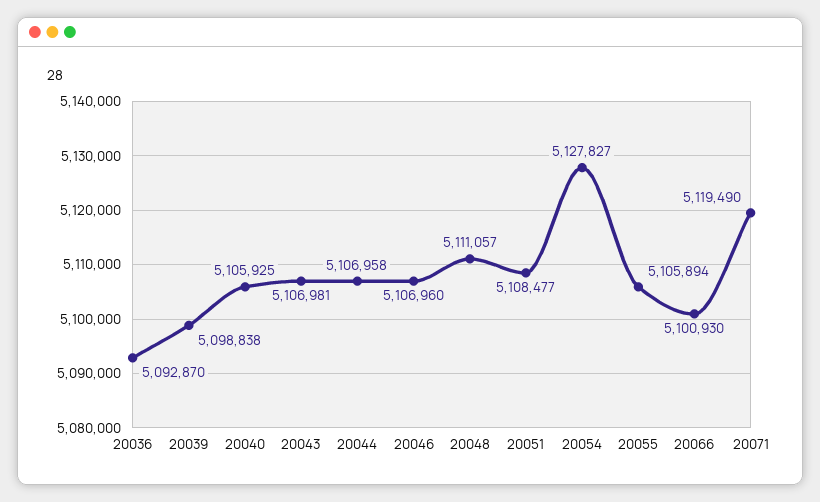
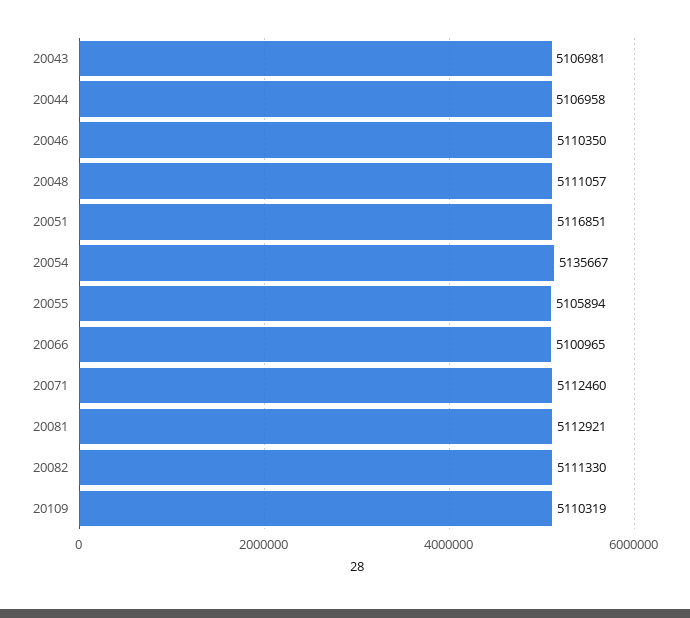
20036: 5092870 -> none
20039: 5098838 -> none
20040: 5105925 -> none
20046: 5106960 -> 5110350
20051: 5108477 -> 5116851
20054: 5127827 -> 5135667
20066: 5100930 -> 5100965
20071: 5119490 -> 5112460
20081: none -> 5112921
20082: none -> 5111330
20109: none -> 5110319

